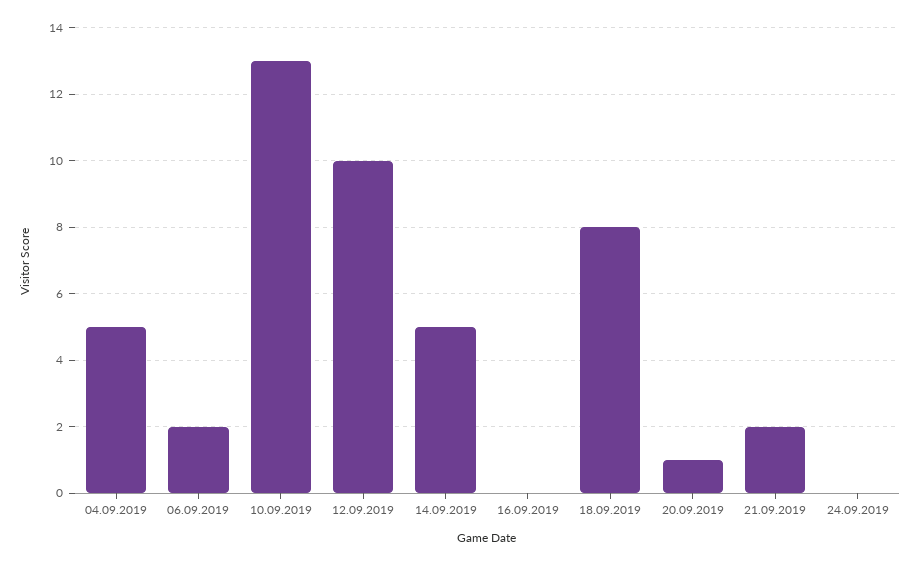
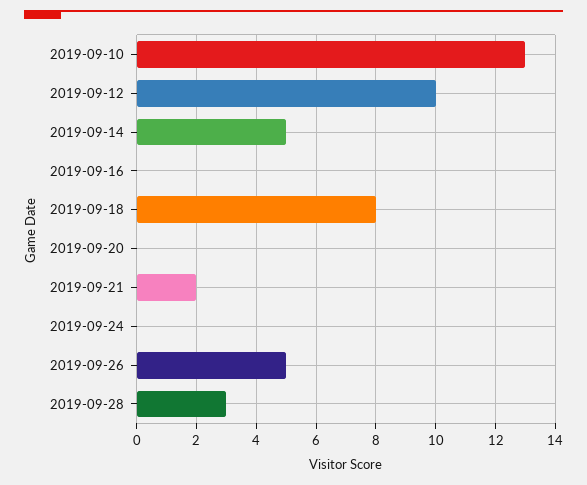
04.09.2019: 5 -> none
06.09.2019: 2 -> none
20.09.2019: 1 -> 0
2019-09-26: none -> 5
2019-09-28: none -> 3

